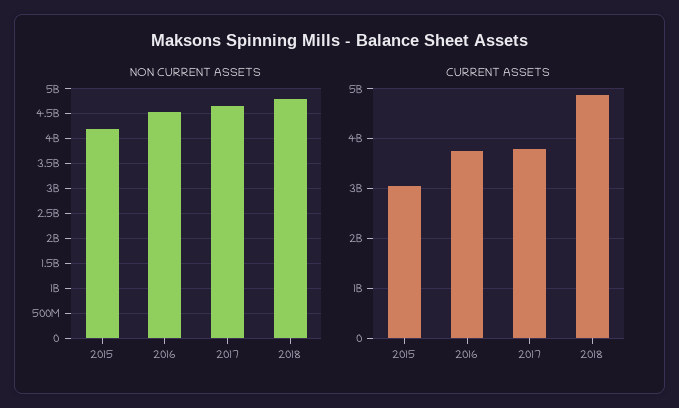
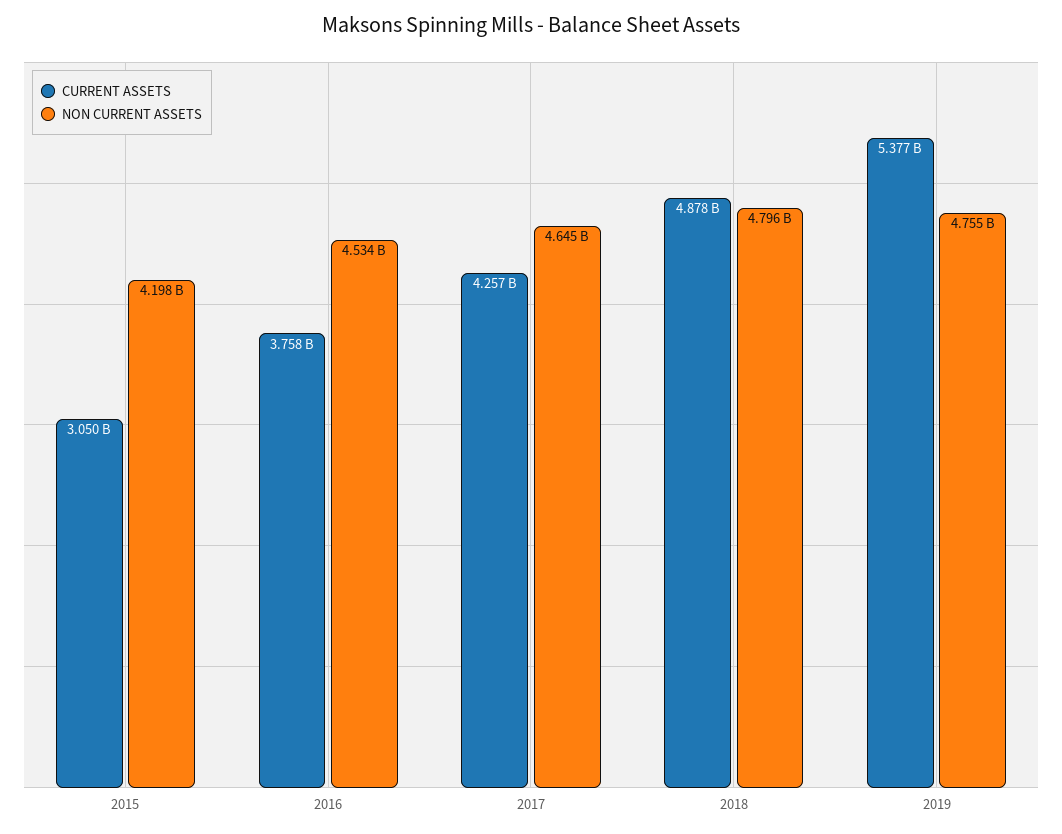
CURRENT ASSETS, 2017: 3800000000 -> 4257000000
CURRENT ASSETS, 2019: none -> 5377000000
NON CURRENT ASSETS, 2019: none -> 4755000000

